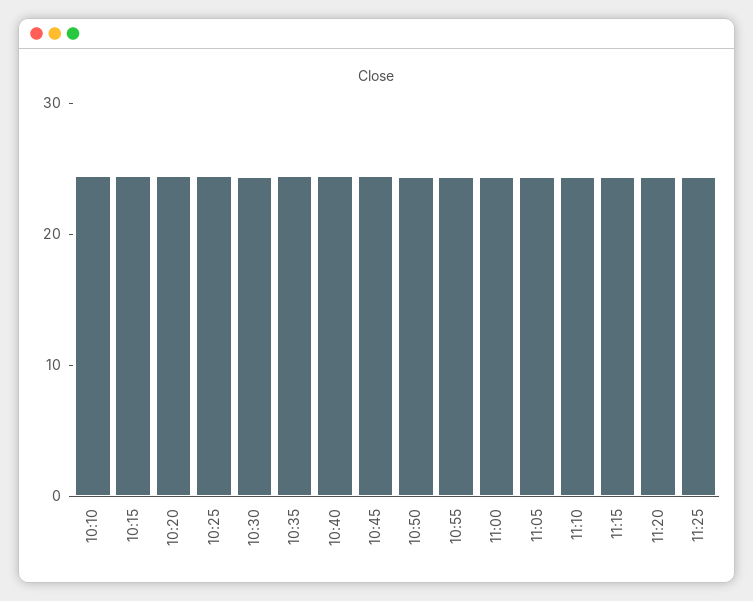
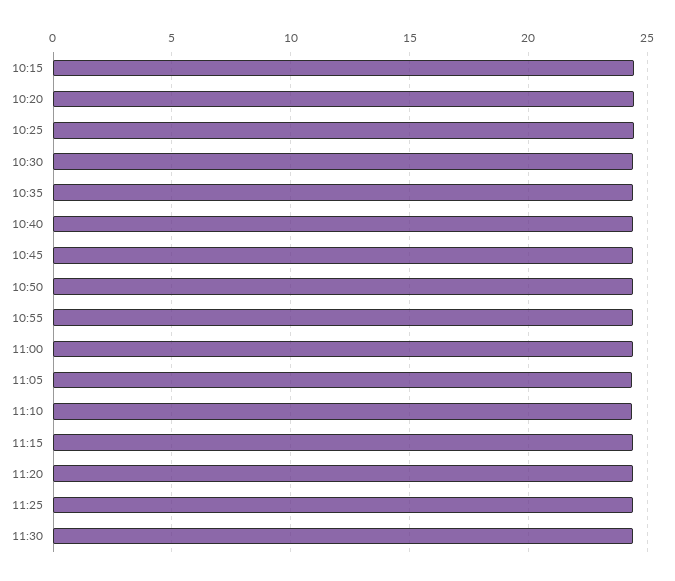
10:10: 24 -> none
11:30: none -> 24.5

